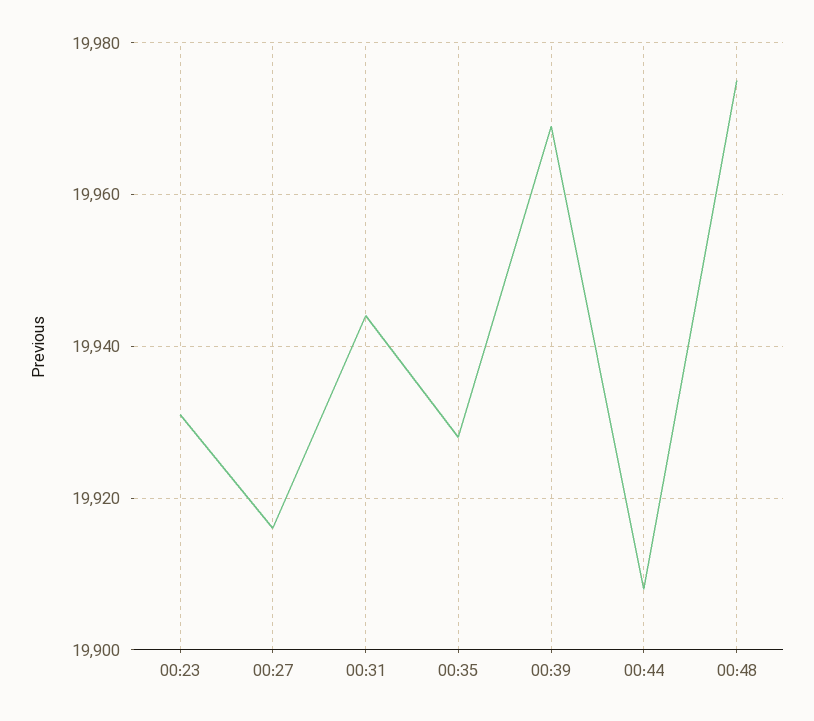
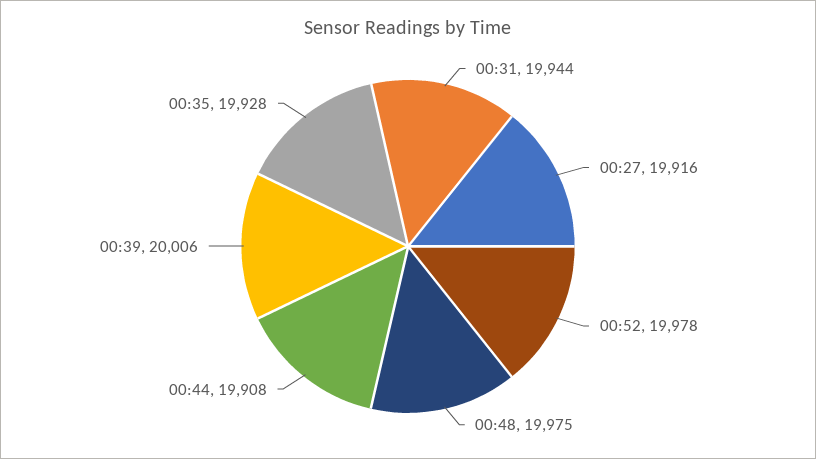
00:23: 19930 -> none
00:39: 19970 -> 20006
00:52: none -> 19978

